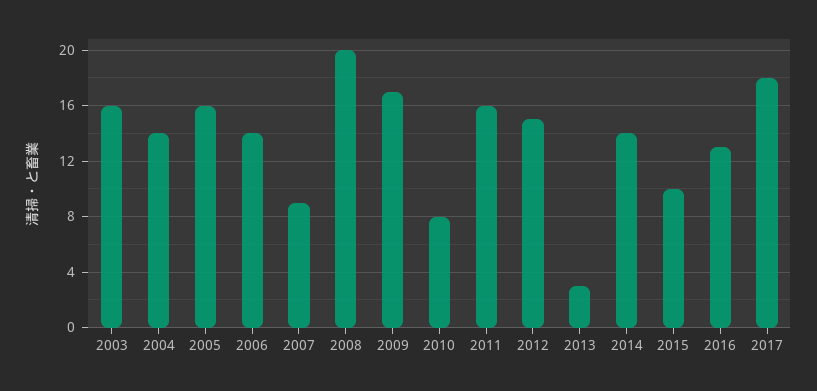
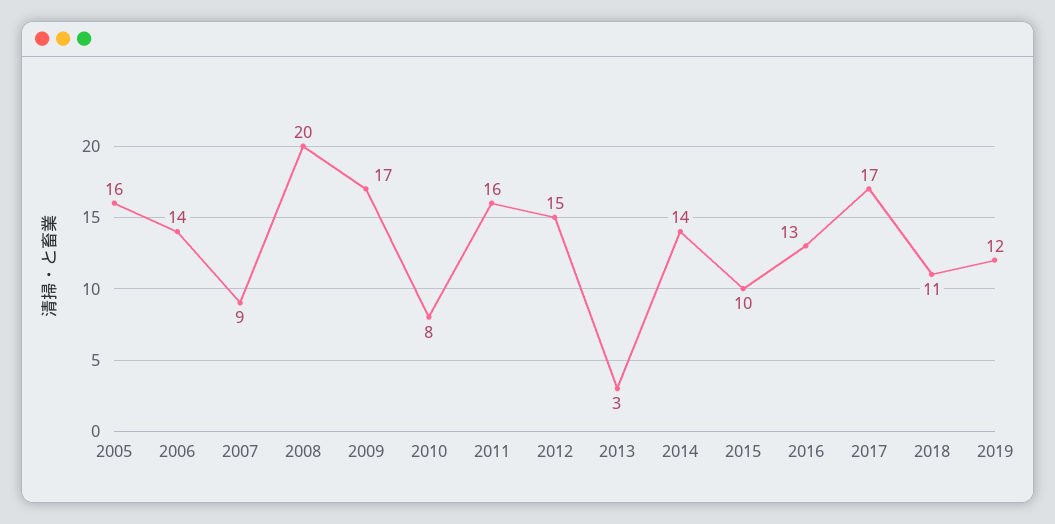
2003: 16 -> none
2004: 14 -> none
2017: 18 -> 17
2018: none -> 11
2019: none -> 12

